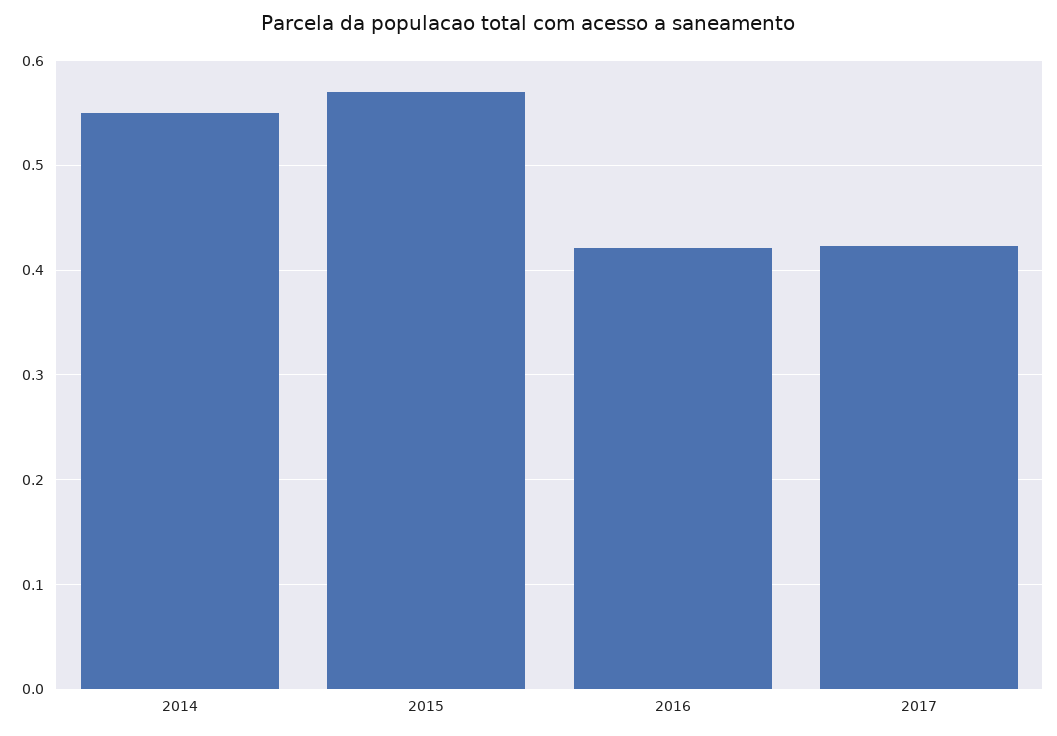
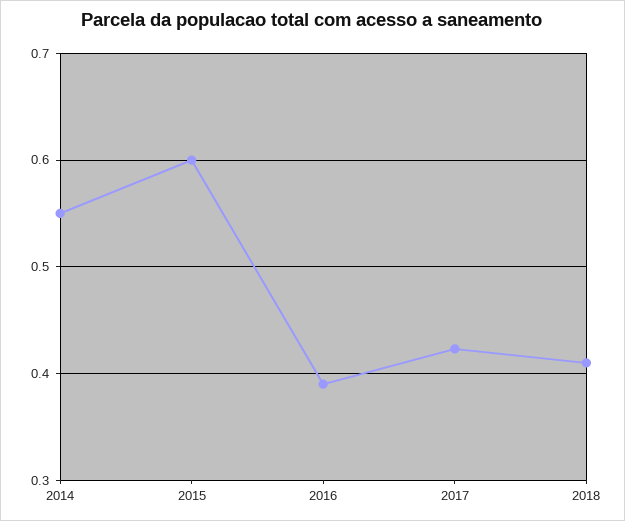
2015: 0.57 -> 0.6
2016: 0.42 -> 0.39
2018: none -> 0.41

